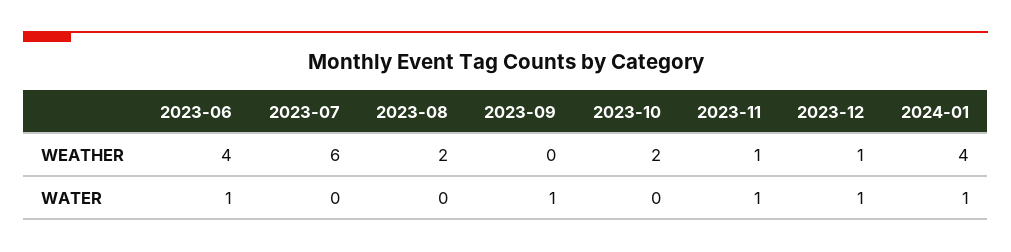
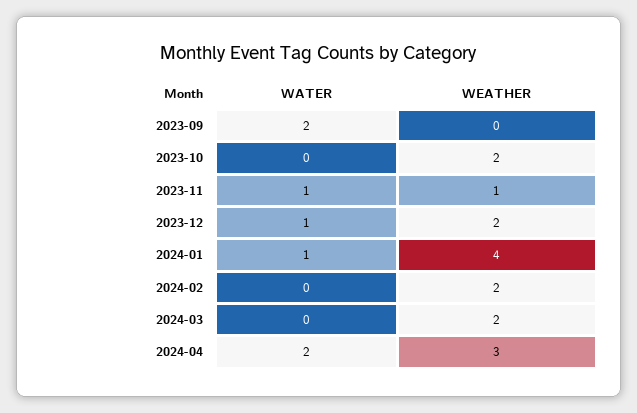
2023-06, WEATHER: 4 -> none
2023-07, WEATHER: 6 -> none
2023-08, WEATHER: 2 -> none
2023-12, WEATHER: 1 -> 2
2023-06, WATER: 1 -> none
2023-07, WATER: 0 -> none
2023-08, WATER: 0 -> none
2023-09, WATER: 1 -> 2
2024-02, WATER: none -> 0
2024-02, WEATHER: none -> 2
2024-03, WATER: none -> 0
2024-03, WEATHER: none -> 2
2024-04, WATER: none -> 2
2024-04, WEATHER: none -> 3

